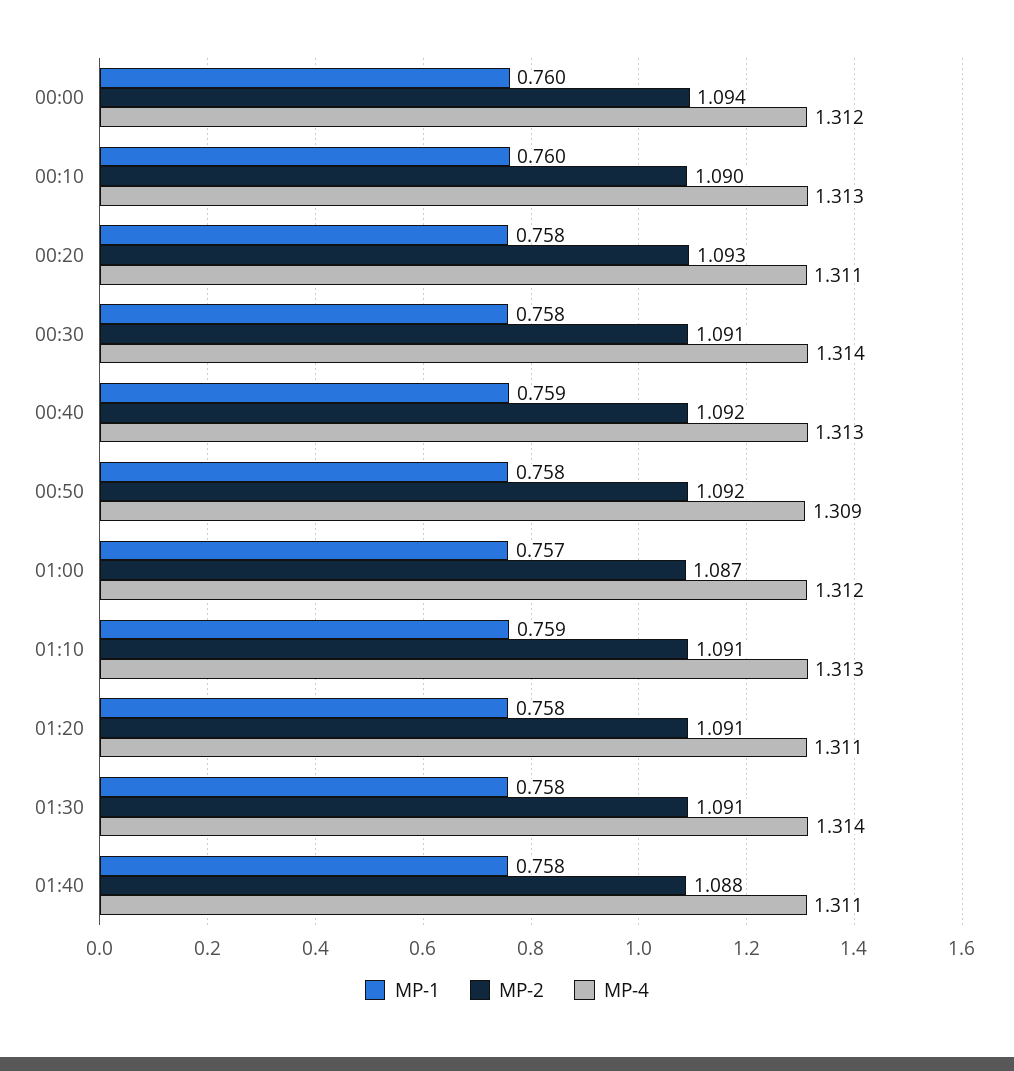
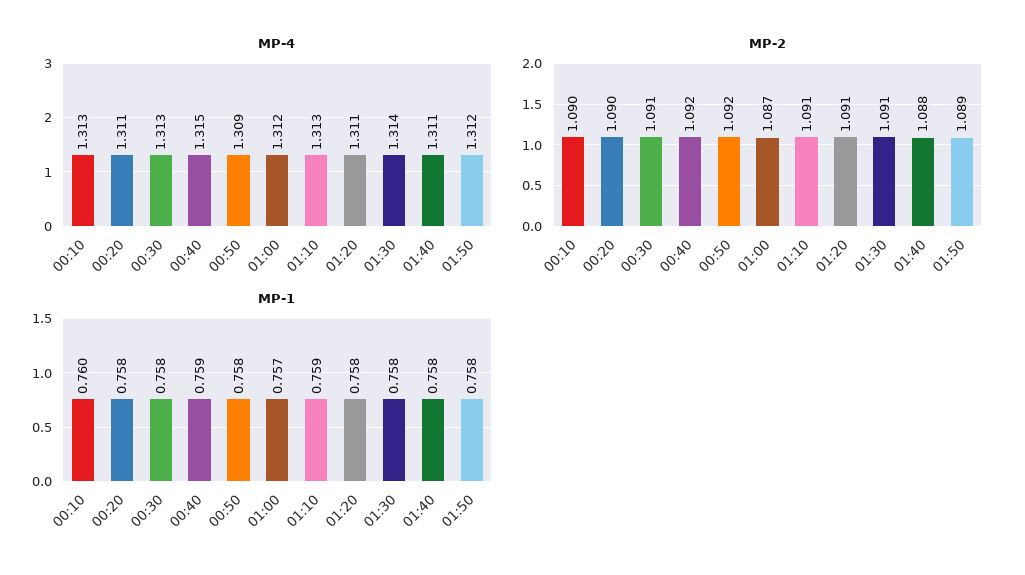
MP-1, 00:00: 0.76 -> none
MP-2, 00:00: 1.094 -> none
MP-4, 00:00: 1.312 -> none
MP-2, 00:20: 1.093 -> 1.09
MP-4, 00:30: 1.314 -> 1.313
MP-4, 00:40: 1.313 -> 1.315
MP-4, 01:50: none -> 1.312
MP-2, 01:50: none -> 1.089
MP-1, 01:50: none -> 0.758

